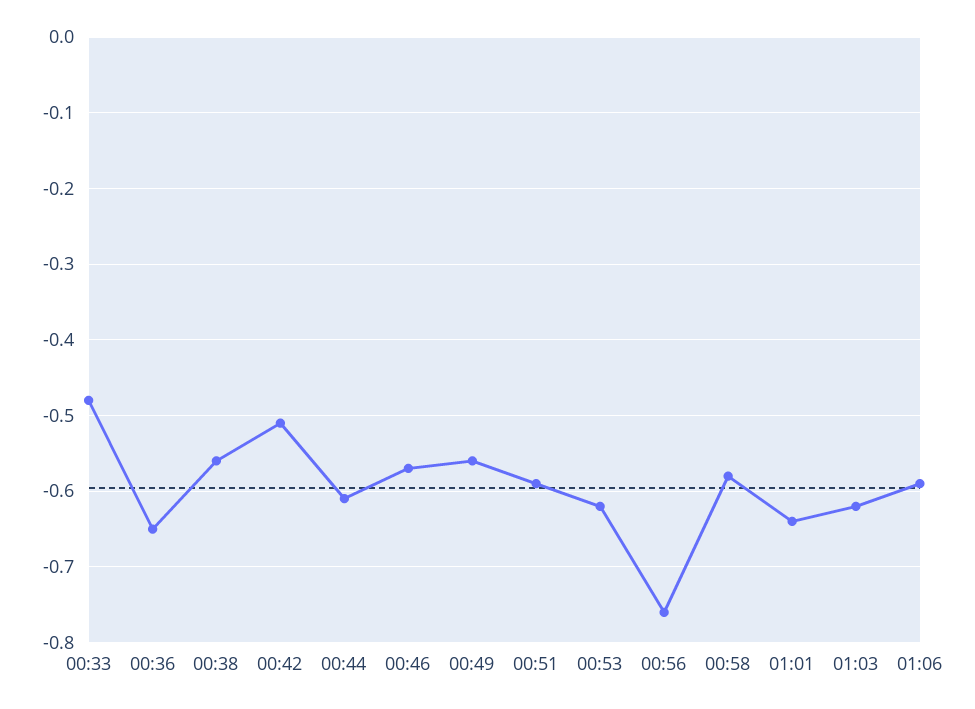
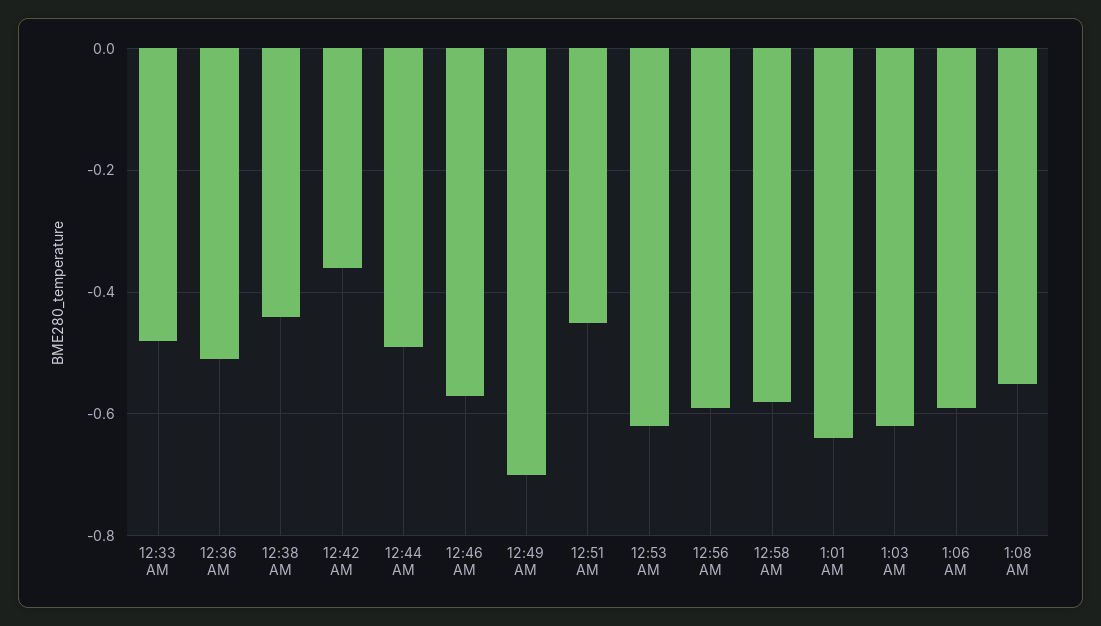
00:36: -0.65 -> -0.5
00:38: -0.56 -> -0.45
00:42: -0.51 -> -0.35
00:44: -0.61 -> -0.5
00:49: -0.56 -> -0.7
00:51: -0.59 -> -0.45
00:56: -0.76 -> -0.6
1:08 AM: none -> -0.55

